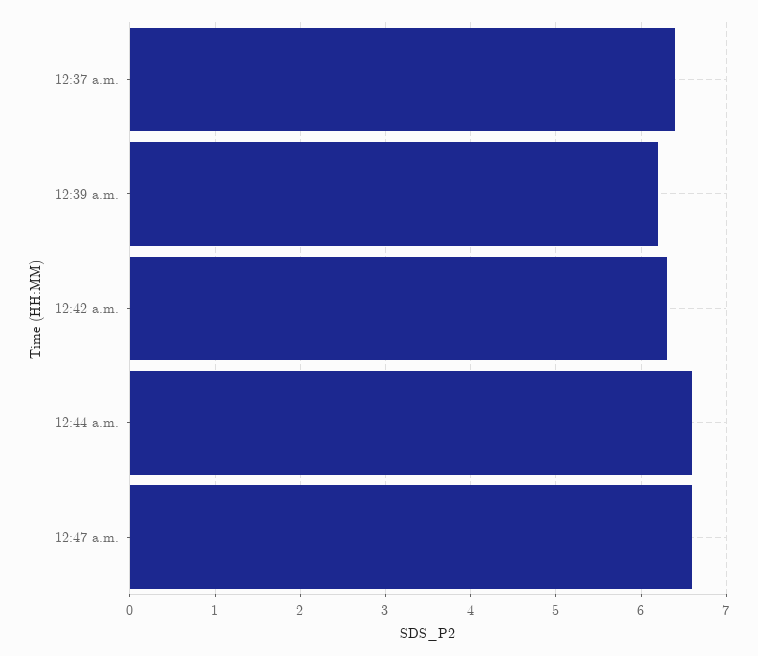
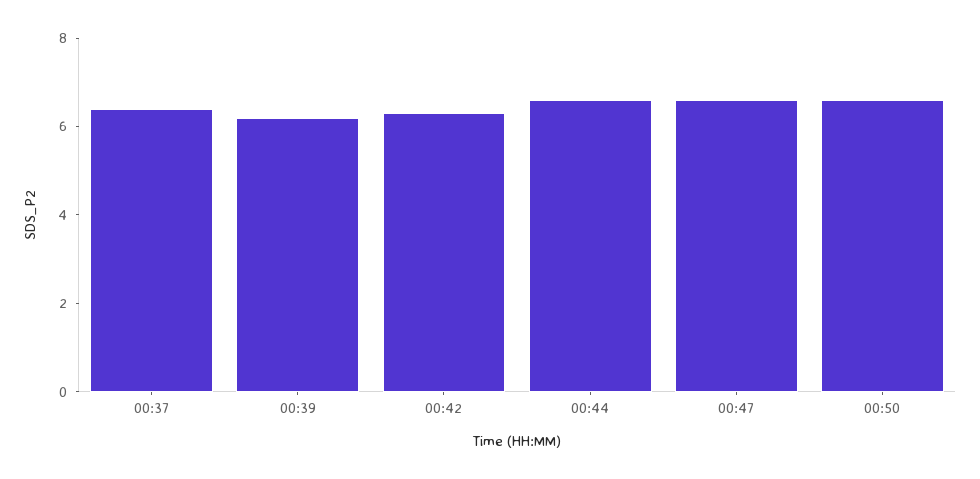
00:50: none -> 6.5

